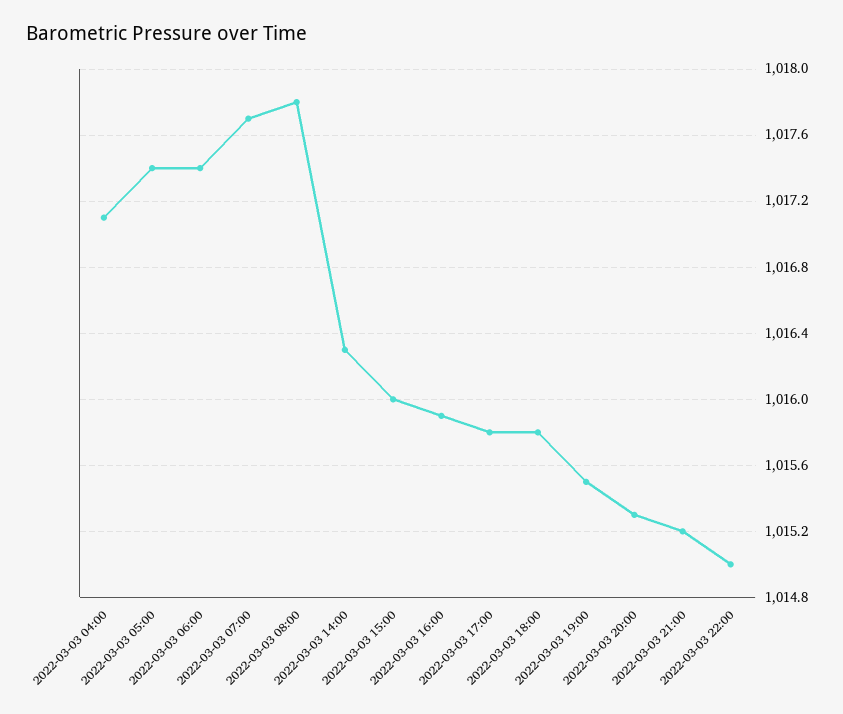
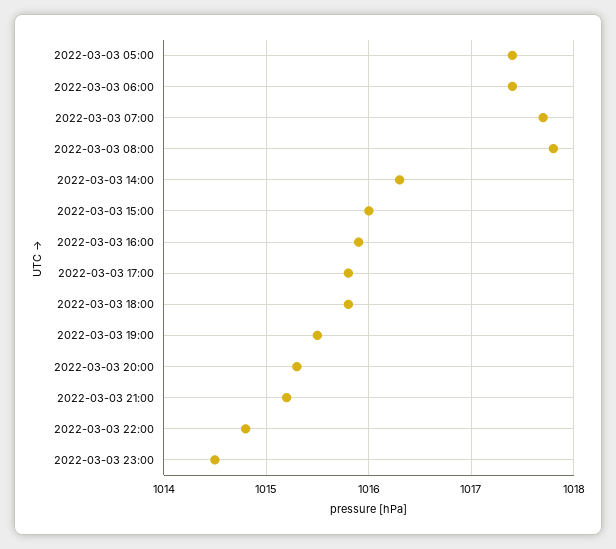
2022-03-03 04:00: 1017.1 -> none
2022-03-03 22:00: 1015 -> 1014.8
2022-03-03 23:00: none -> 1014.5

